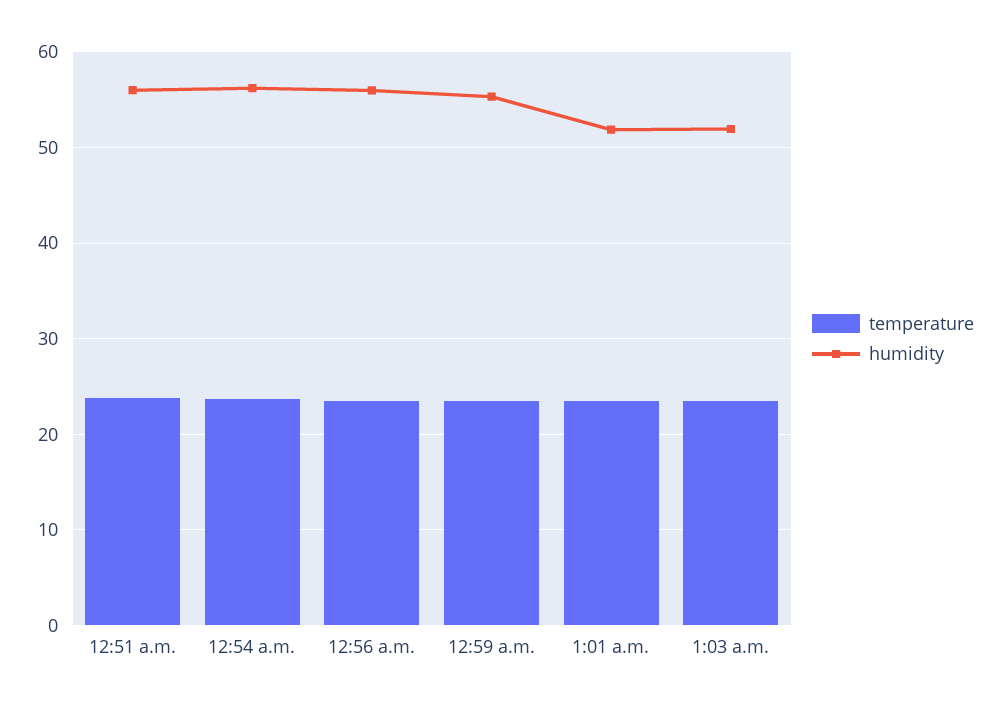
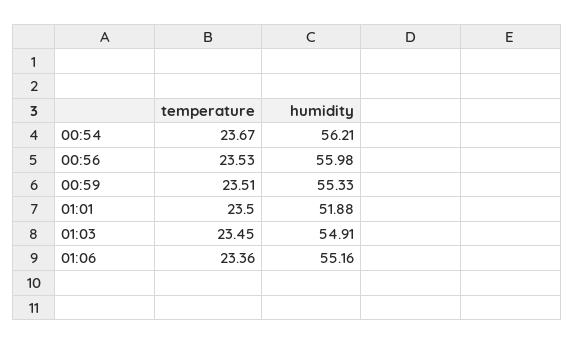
temperature, 12:51 a.m.: 24 -> none
humidity, 12:51 a.m.: 56 -> none
humidity, 1:03 a.m.: 52 -> 54.91
temperature, 01:06: none -> 23.36
humidity, 01:06: none -> 55.16

